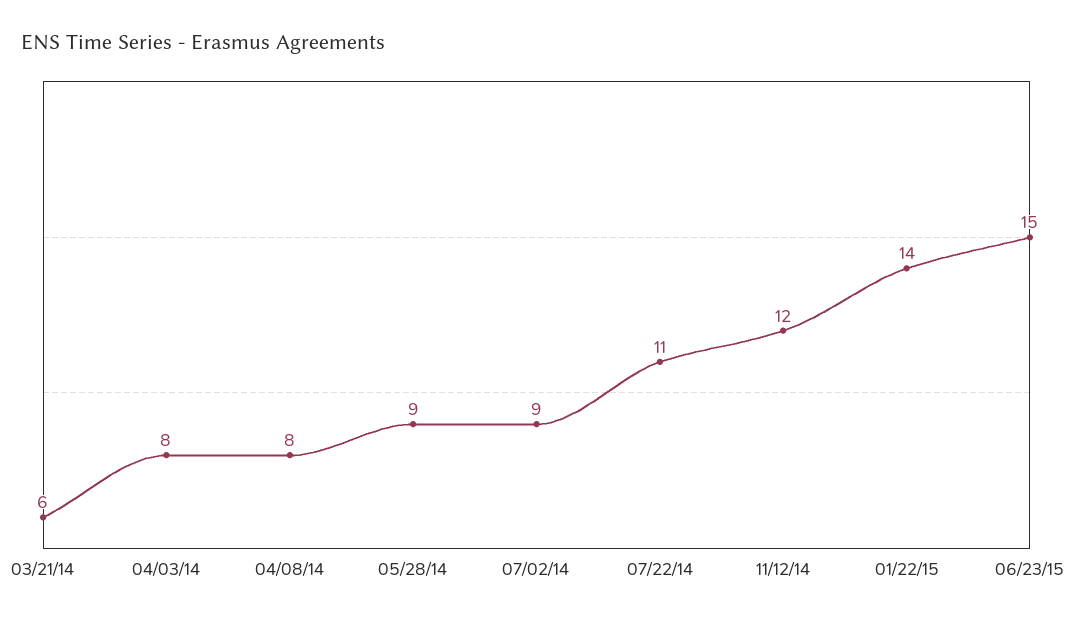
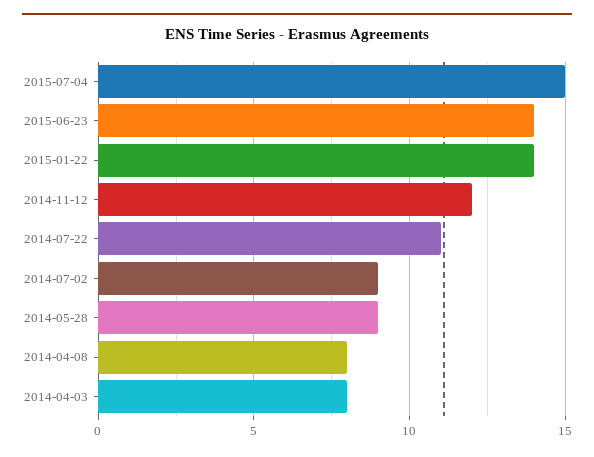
03/21/14: 6 -> none
06/23/15: 15 -> 14
2015-07-04: none -> 15

